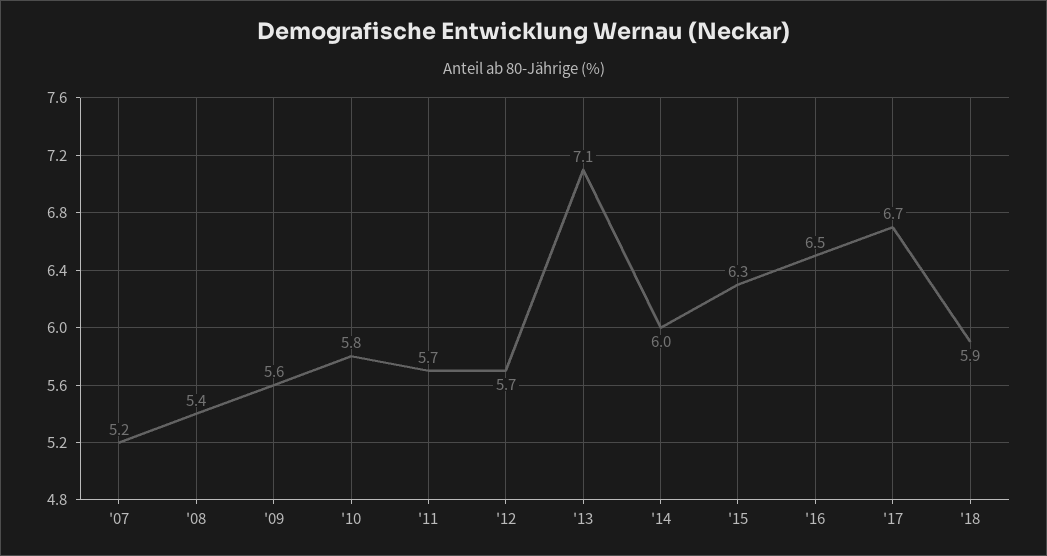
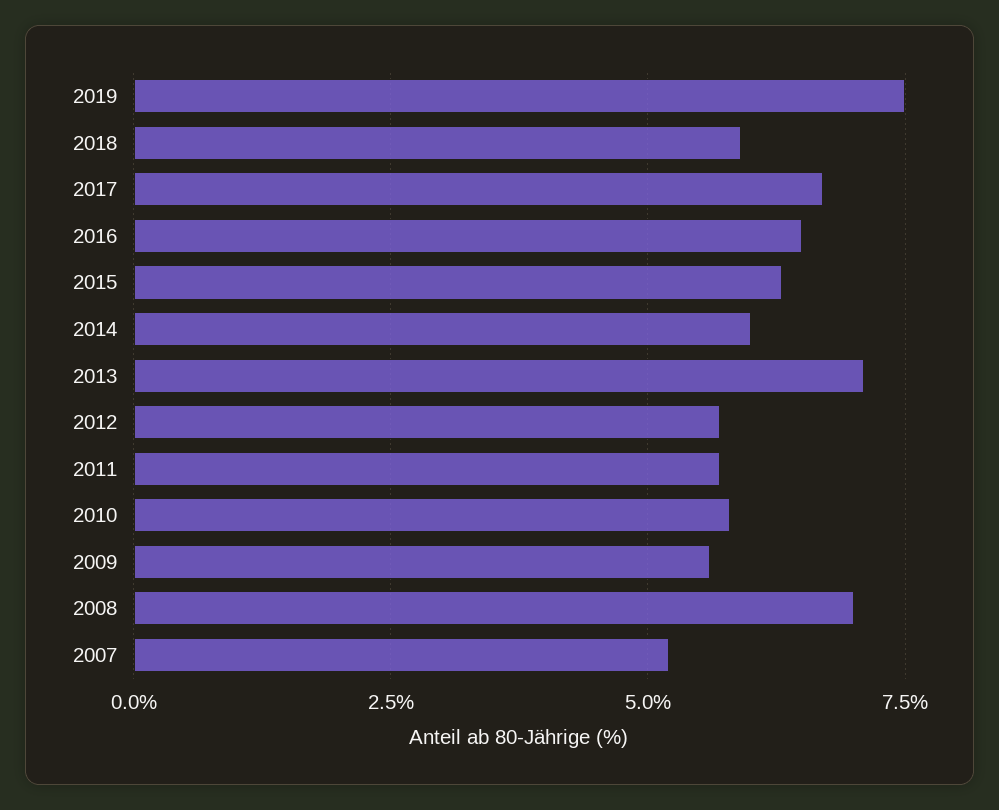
'08: 5.4 -> 7
2019: none -> 7.5

